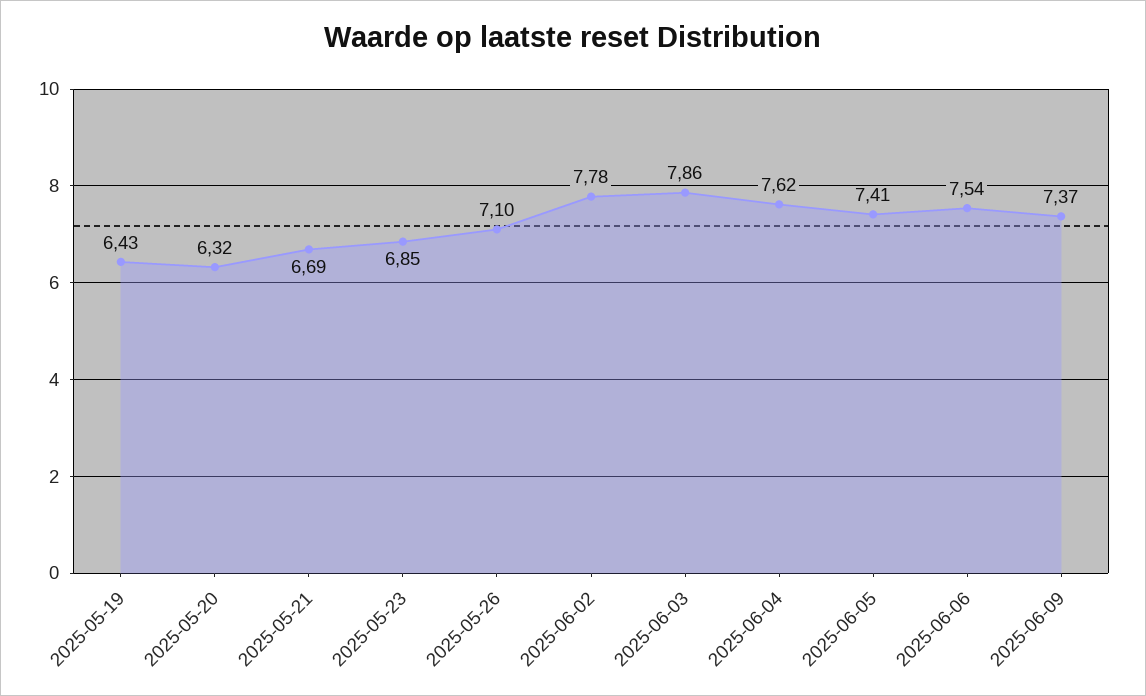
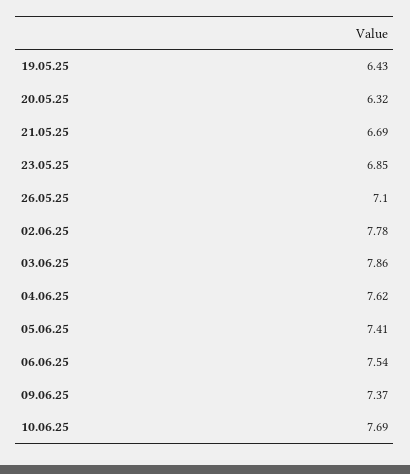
10.06.25: none -> 7.69

